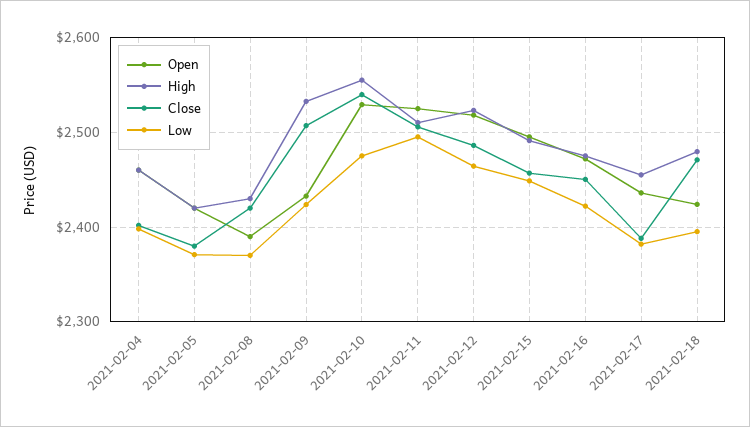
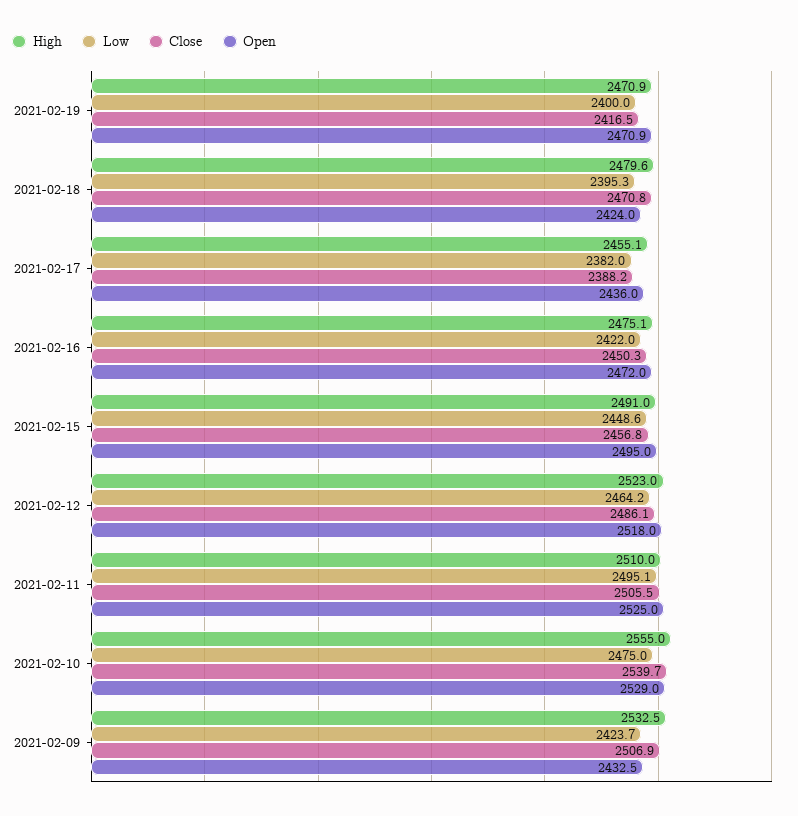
Open, 2021-02-04: 2460 -> none
High, 2021-02-04: 2460 -> none
Close, 2021-02-04: 2400 -> none
Low, 2021-02-04: 2400 -> none
Open, 2021-02-05: 2420 -> none
High, 2021-02-05: 2420 -> none
Close, 2021-02-05: 2380 -> none
Low, 2021-02-05: 2370 -> none
Open, 2021-02-08: 2390 -> none
High, 2021-02-08: 2430 -> none
Close, 2021-02-08: 2420 -> none
Low, 2021-02-08: 2370 -> none
High, 2021-02-19: none -> 2470.9
Low, 2021-02-19: none -> 2400
Close, 2021-02-19: none -> 2416.5
Open, 2021-02-19: none -> 2470.9

